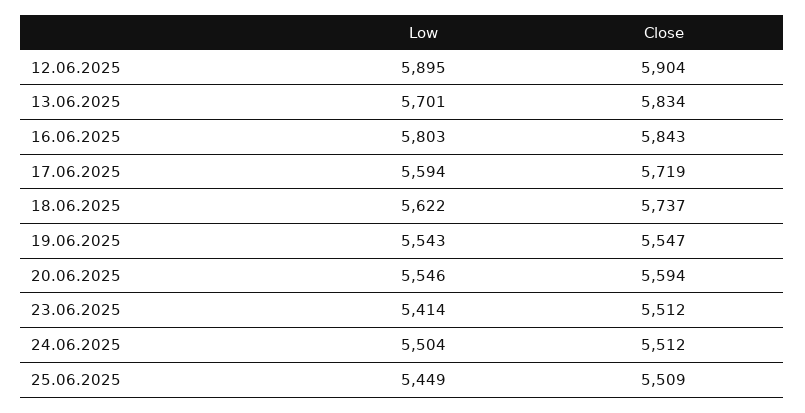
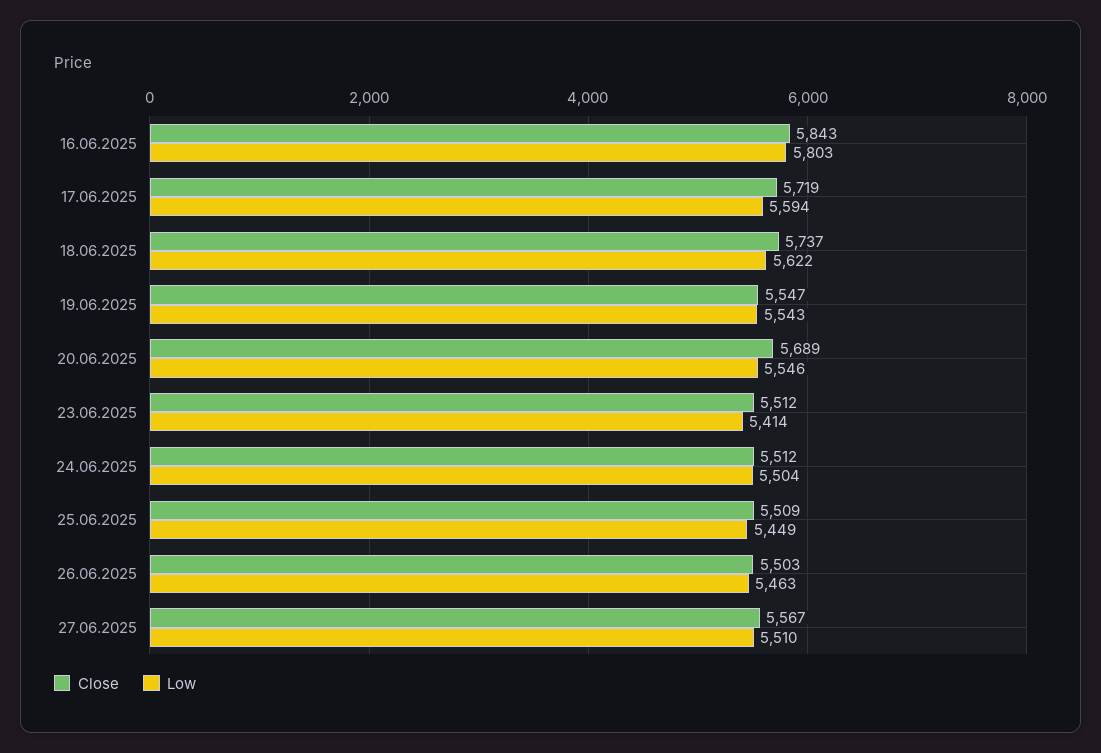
Low, 12.06.2025: 5895 -> none
Close, 12.06.2025: 5904 -> none
Low, 13.06.2025: 5701 -> none
Close, 13.06.2025: 5834 -> none
Close, 20.06.2025: 5594 -> 5689
Close, 26.06.2025: none -> 5503
Low, 26.06.2025: none -> 5463
Close, 27.06.2025: none -> 5567
Low, 27.06.2025: none -> 5510

